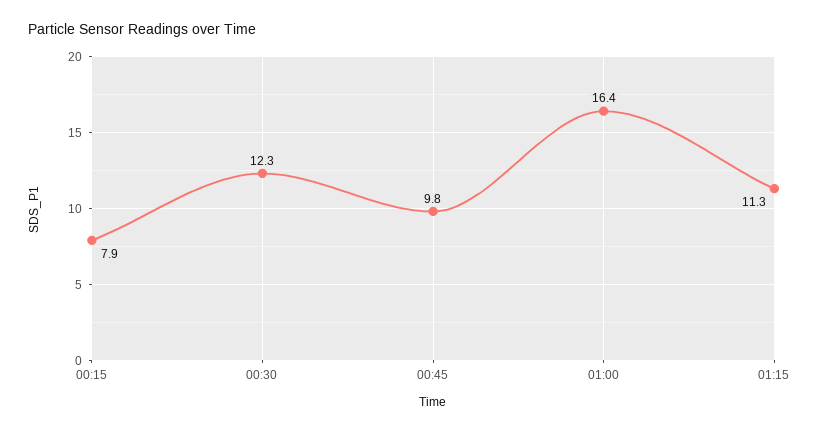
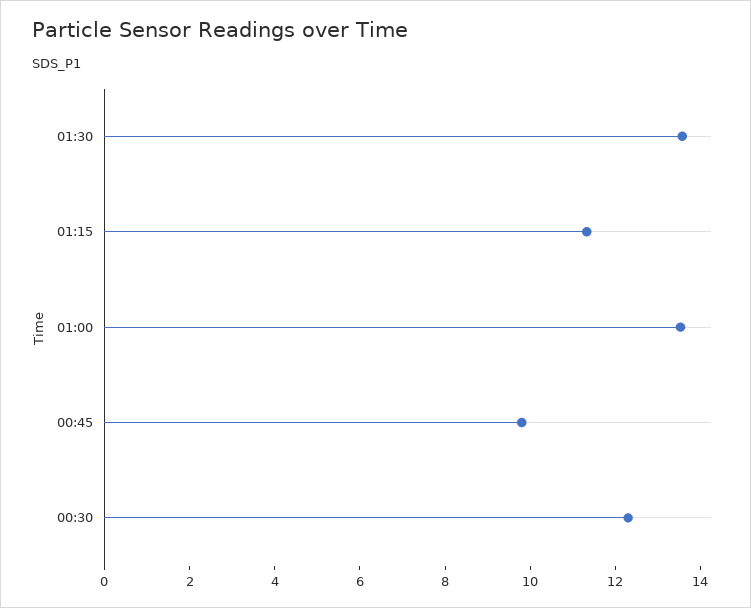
00:15: 7.9 -> none
01:00: 16.4 -> 13.5
01:30: none -> 13.5

